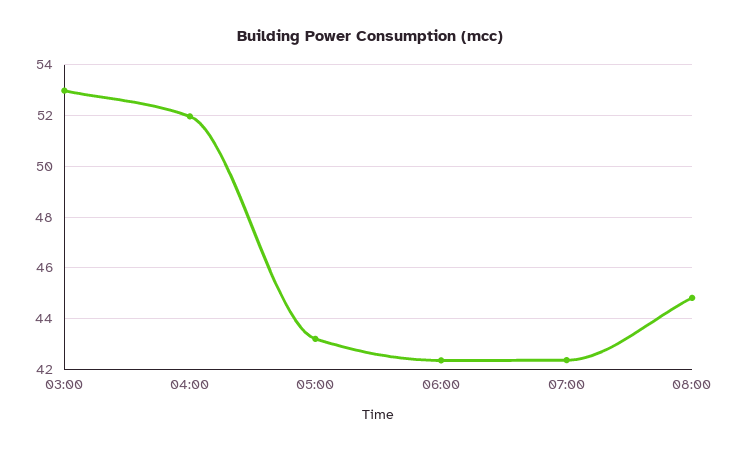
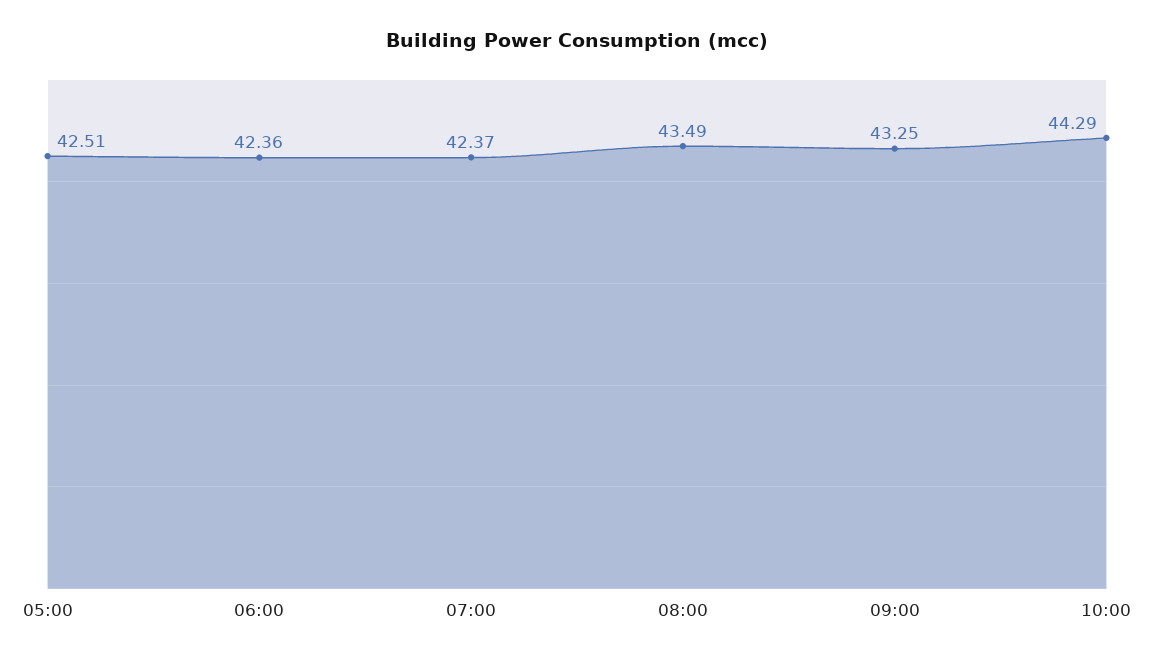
03:00: 53 -> none
04:00: 52 -> none
05:00: 43.25 -> 42.51
08:00: 44.75 -> 43.49
09:00: none -> 43.25
10:00: none -> 44.29

